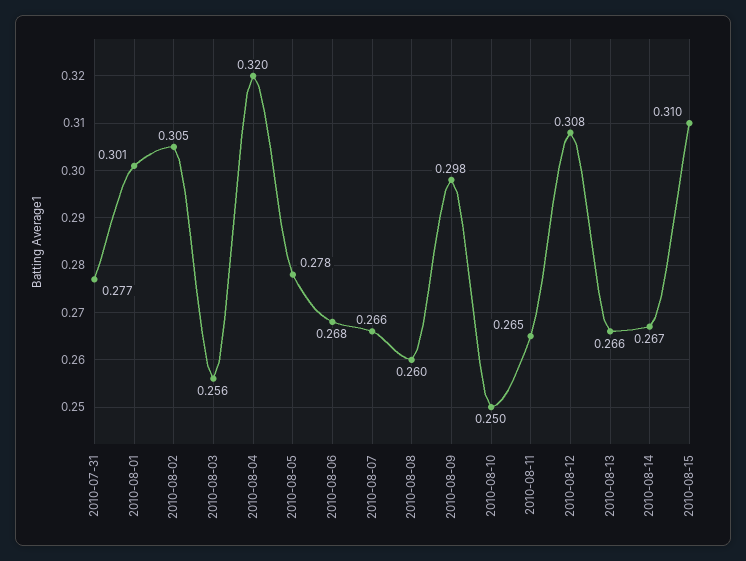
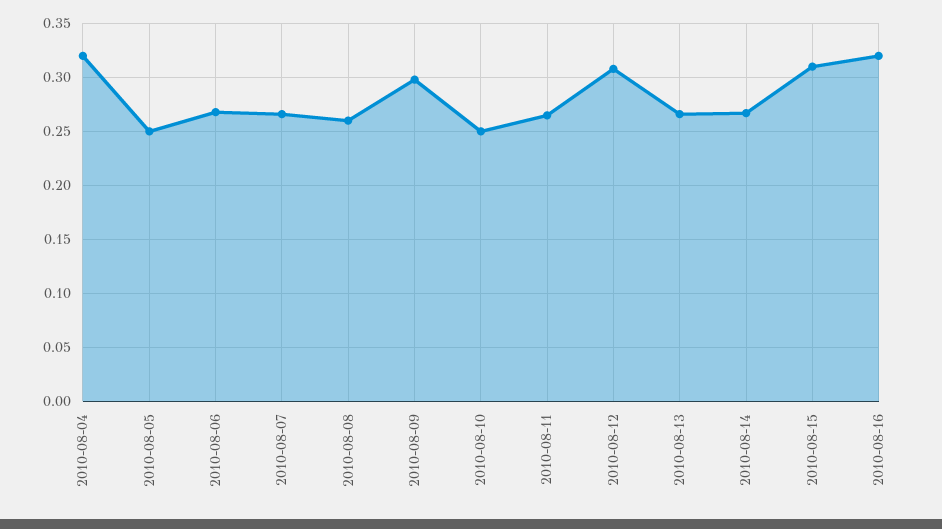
2010-07-31: 0.277 -> none
2010-08-01: 0.301 -> none
2010-08-02: 0.305 -> none
2010-08-03: 0.256 -> none
2010-08-05: 0.278 -> 0.25
2010-08-16: none -> 0.32

